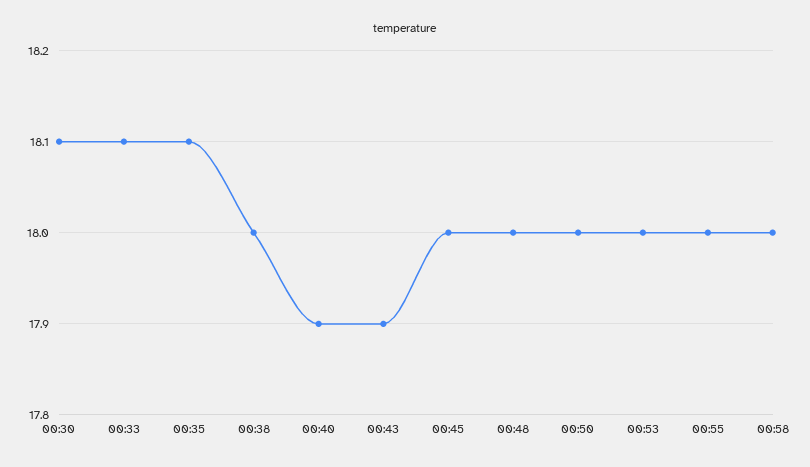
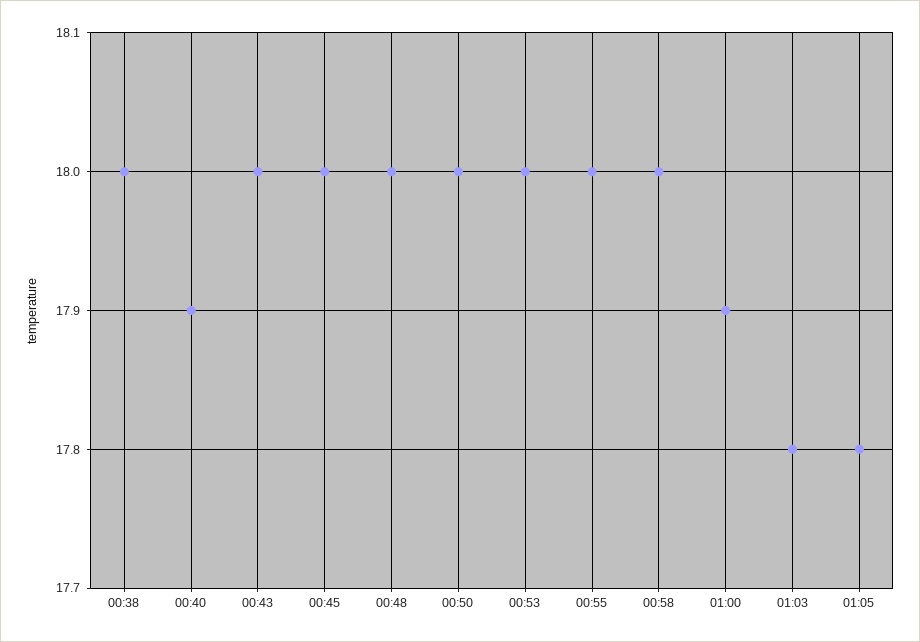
00:30: 18.1 -> none
00:33: 18.1 -> none
00:35: 18.1 -> none
00:43: 17.9 -> 18
01:00: none -> 17.9
01:03: none -> 17.8
01:05: none -> 17.8

